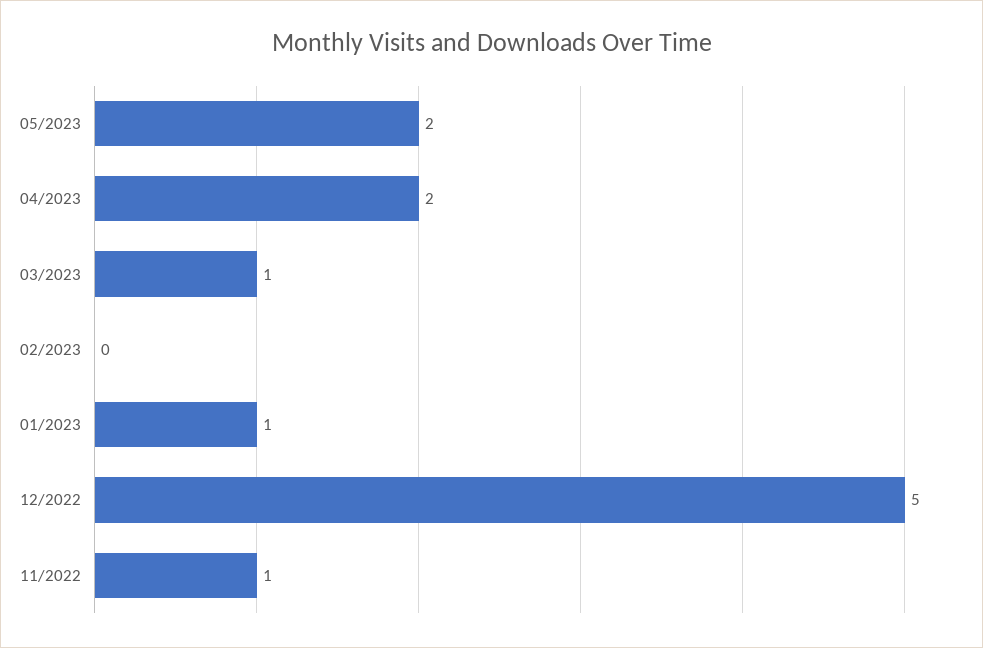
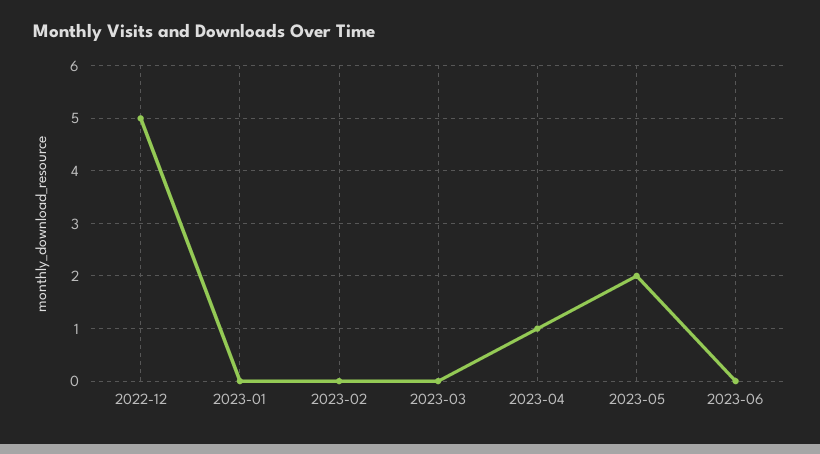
04/2023: 2 -> 1
03/2023: 1 -> 0
01/2023: 1 -> 0
11/2022: 1 -> none
2023-06: none -> 0

